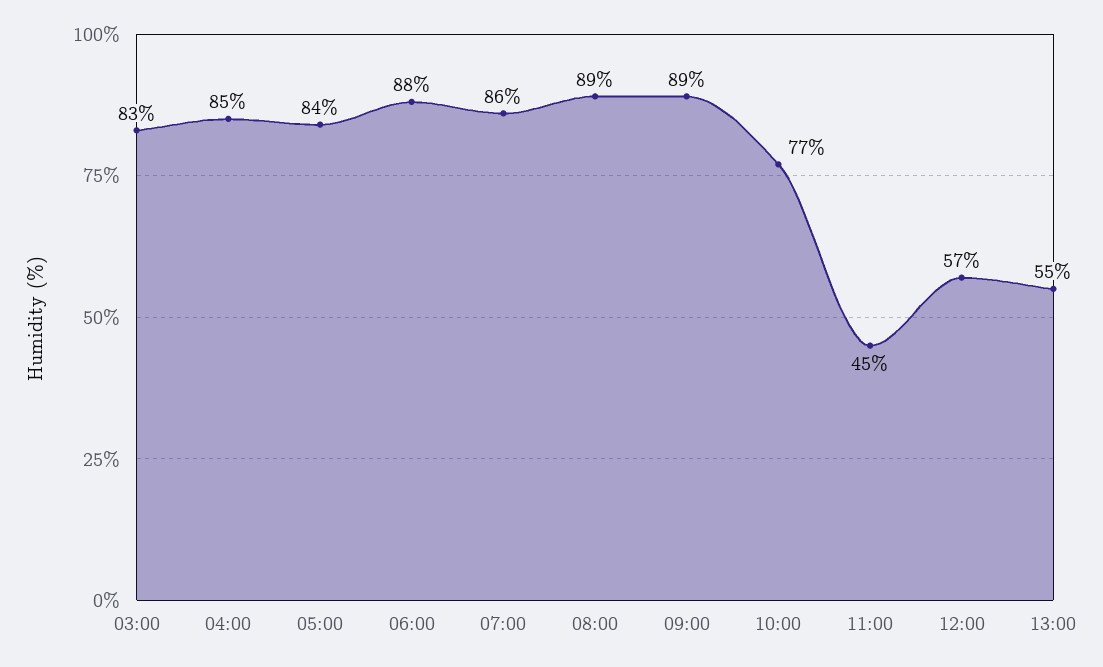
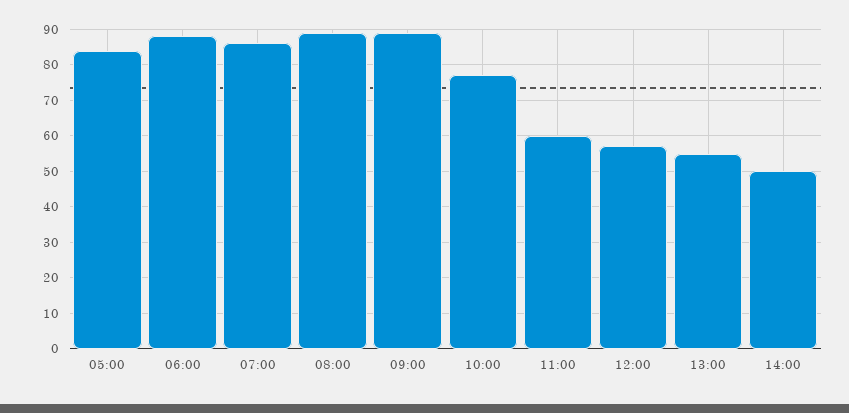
03:00: 83 -> none
04:00: 85 -> none
11:00: 45 -> 60
14:00: none -> 50

